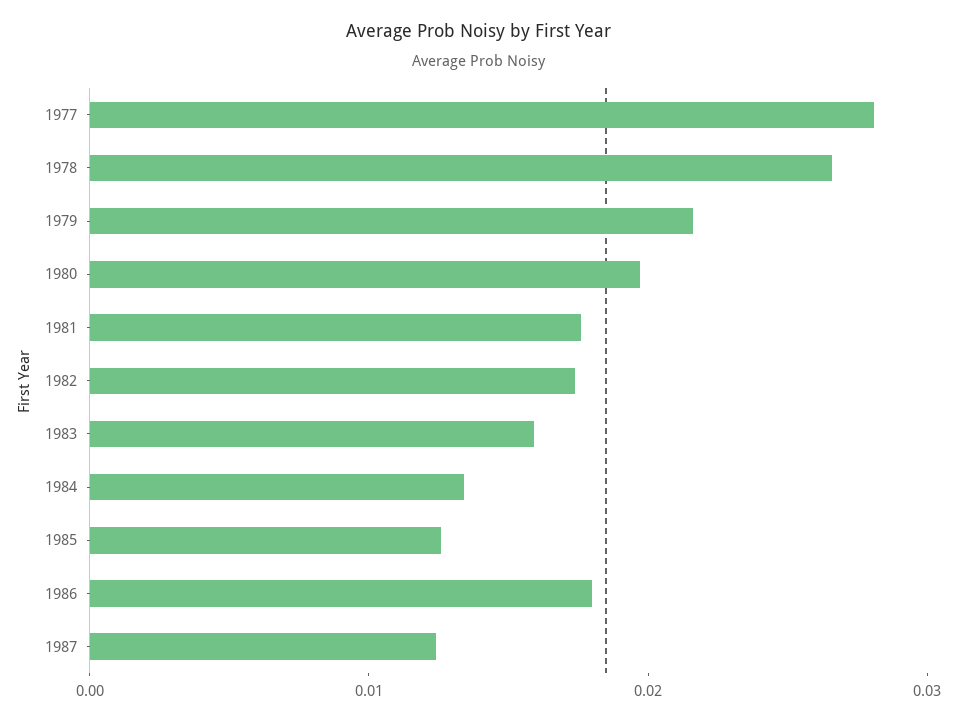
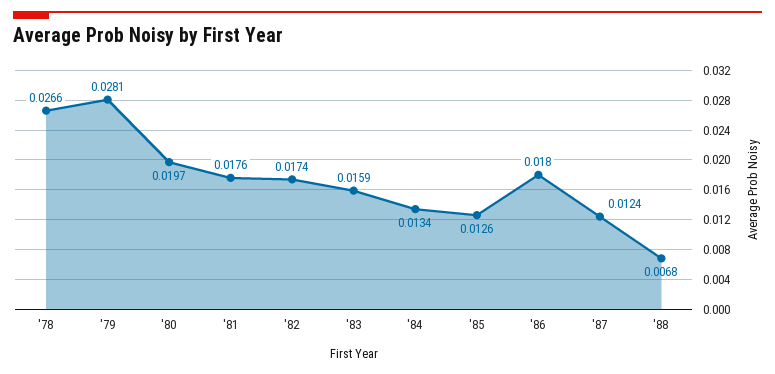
1977: 0.028 -> none
1979: 0.022 -> 0.0281
'88: none -> 0.0068

